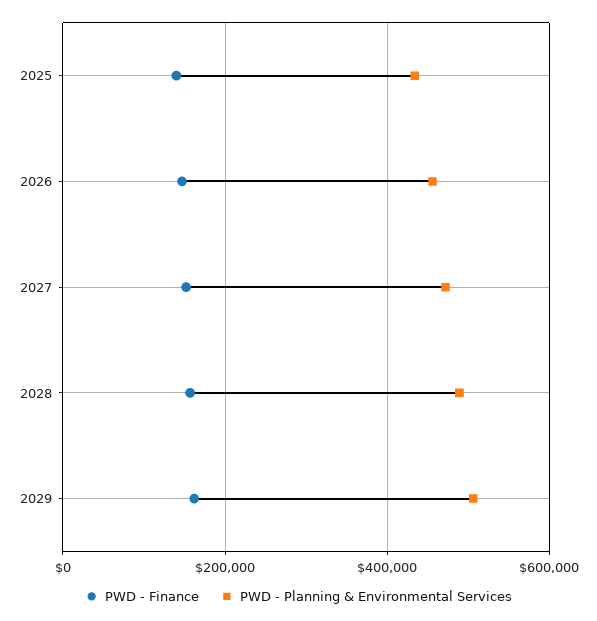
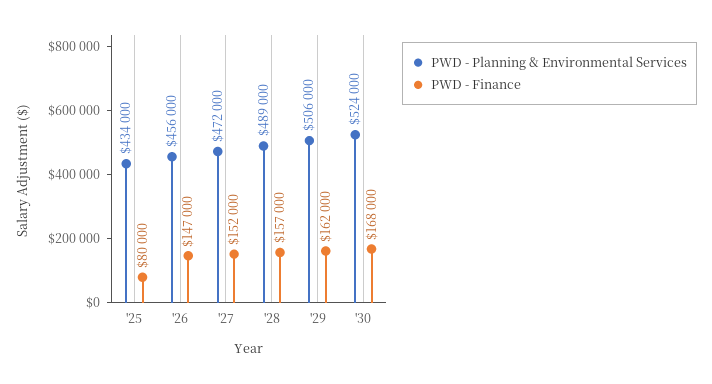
PWD - Finance, 2025: 140000 -> 80000
PWD - Planning & Environmental Services, '30: none -> 524000
PWD - Finance, '30: none -> 168000

